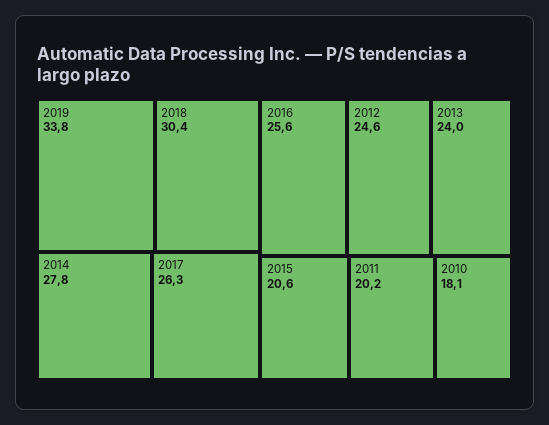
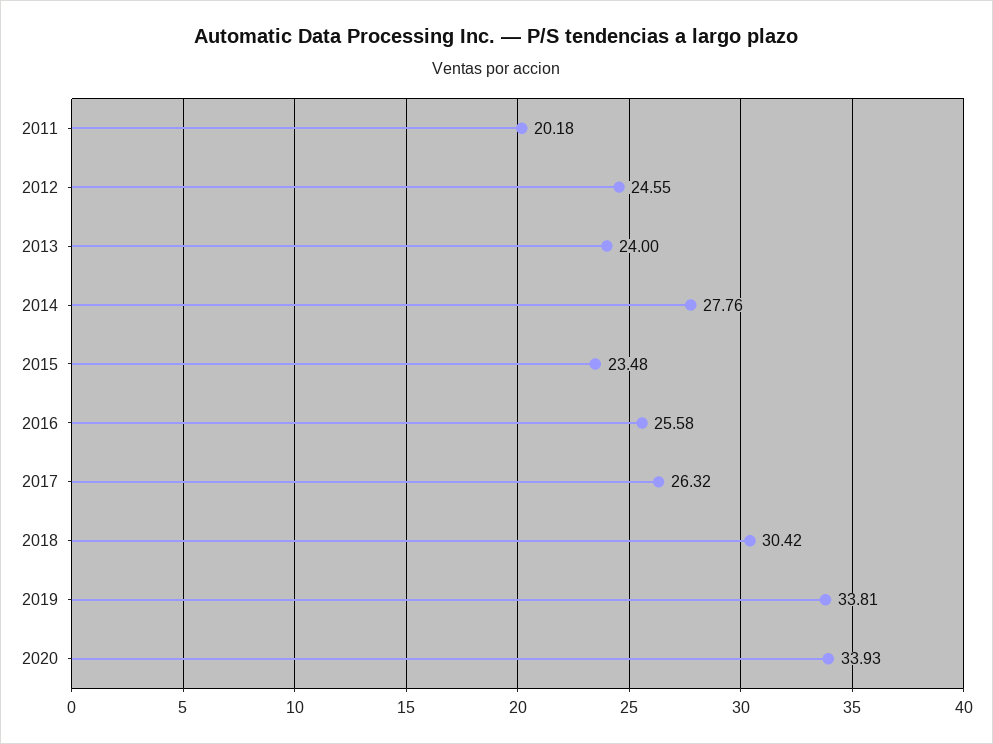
2015: 20.6 -> 23.48
2010: 18.1 -> none
2020: none -> 33.93

